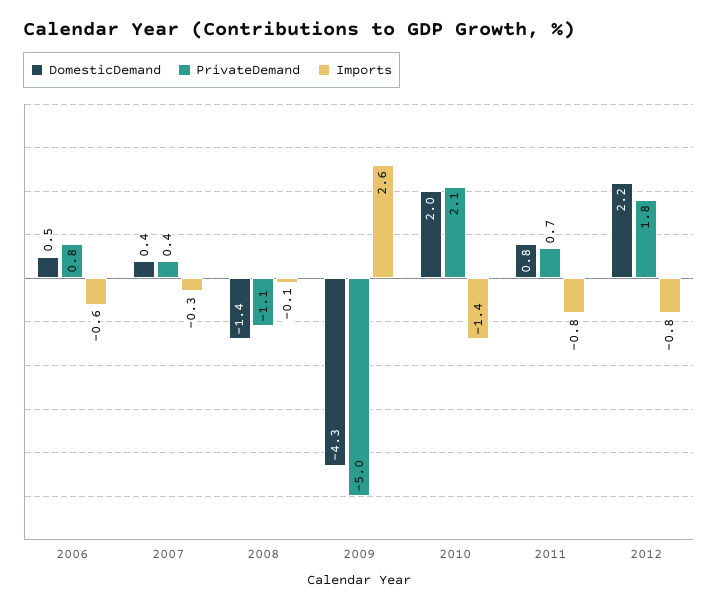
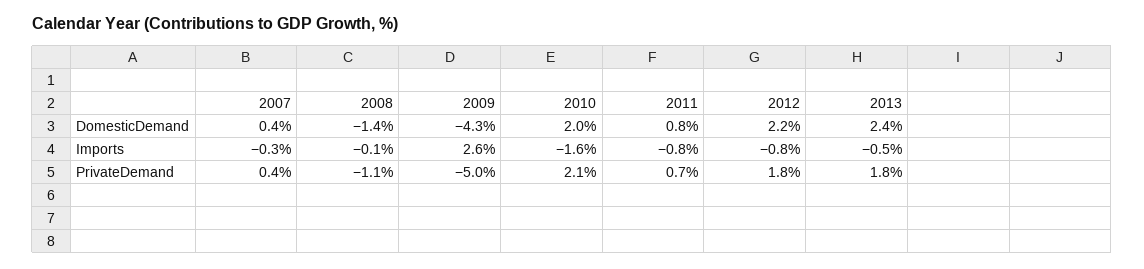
DomesticDemand, 2006: 0.5 -> none
PrivateDemand, 2006: 0.8 -> none
Imports, 2006: -0.6 -> none
Imports, 2010: -1.4 -> -1.6
DomesticDemand, 2013: none -> 2.4
Imports, 2013: none -> -0.5
PrivateDemand, 2013: none -> 1.8

